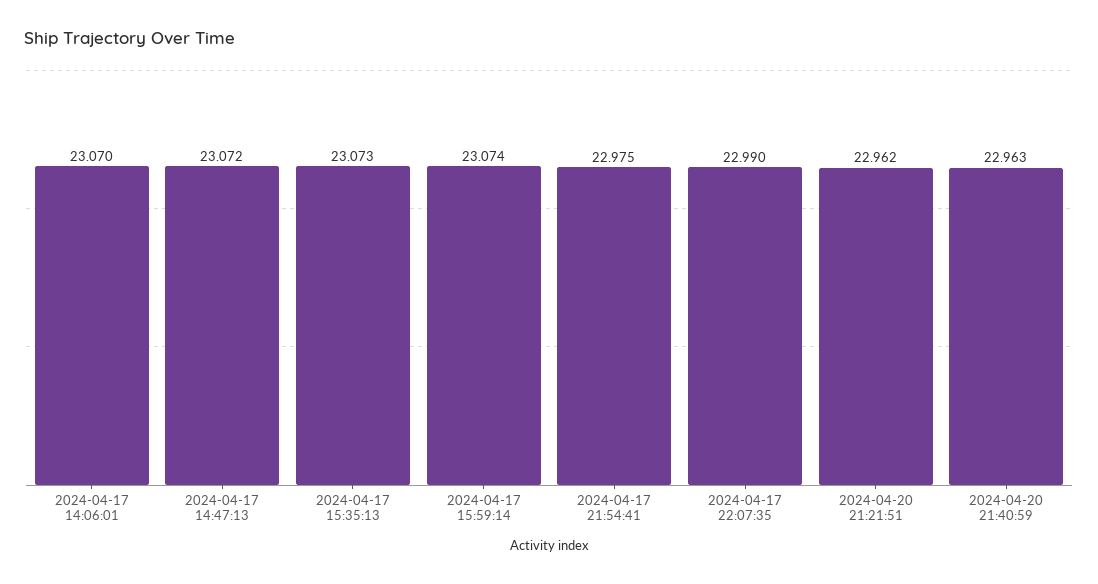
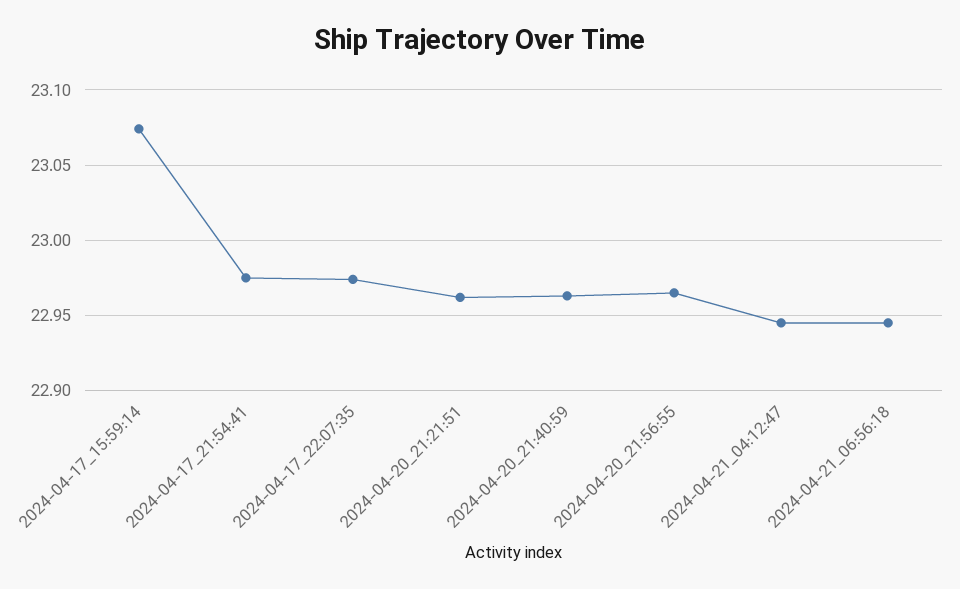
2024-04-17 14:06:01: 23.07 -> none
2024-04-17 14:47:13: 23.072 -> none
2024-04-17 15:35:13: 23.073 -> none
2024-04-17 22:07:35: 22.99 -> 22.975
2024-04-20_21:56:55: none -> 22.965
2024-04-21_04:12:47: none -> 22.945
2024-04-21_06:56:18: none -> 22.945

